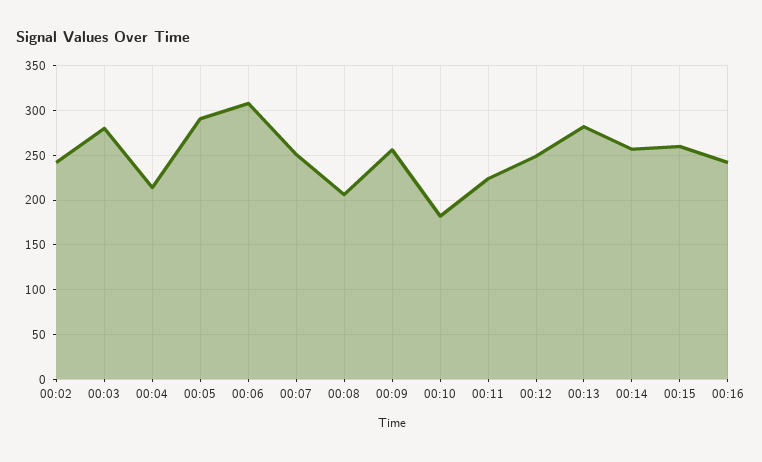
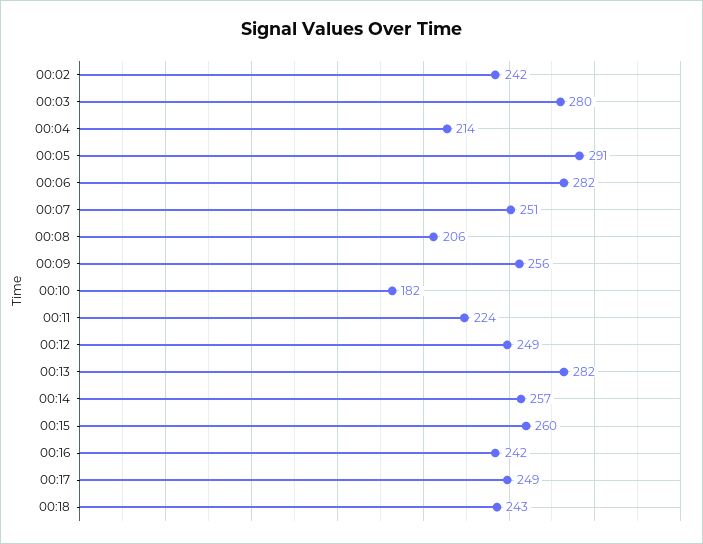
00:06: 310 -> 282
00:17: none -> 249
00:18: none -> 243

